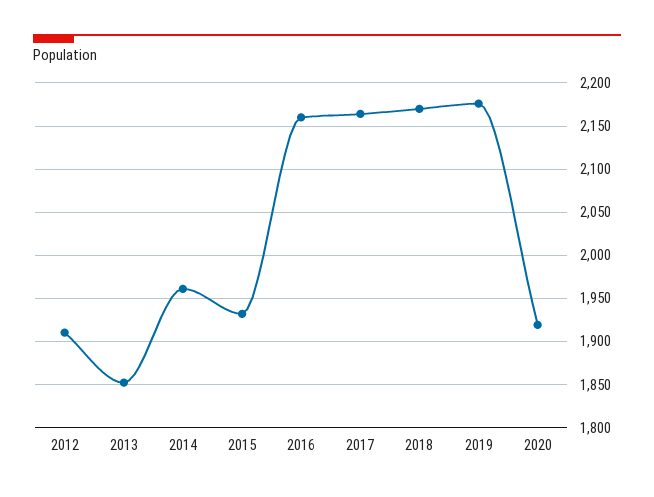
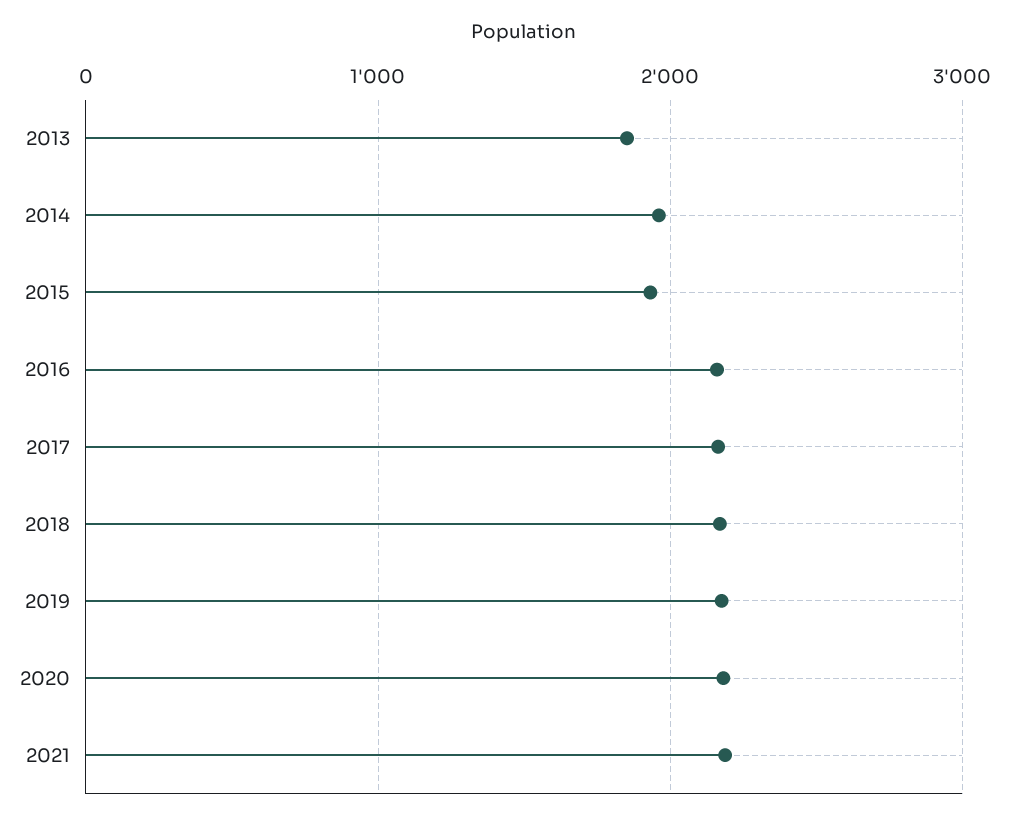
2012: 1910 -> none
2020: 1920 -> 2200
2021: none -> 2200

